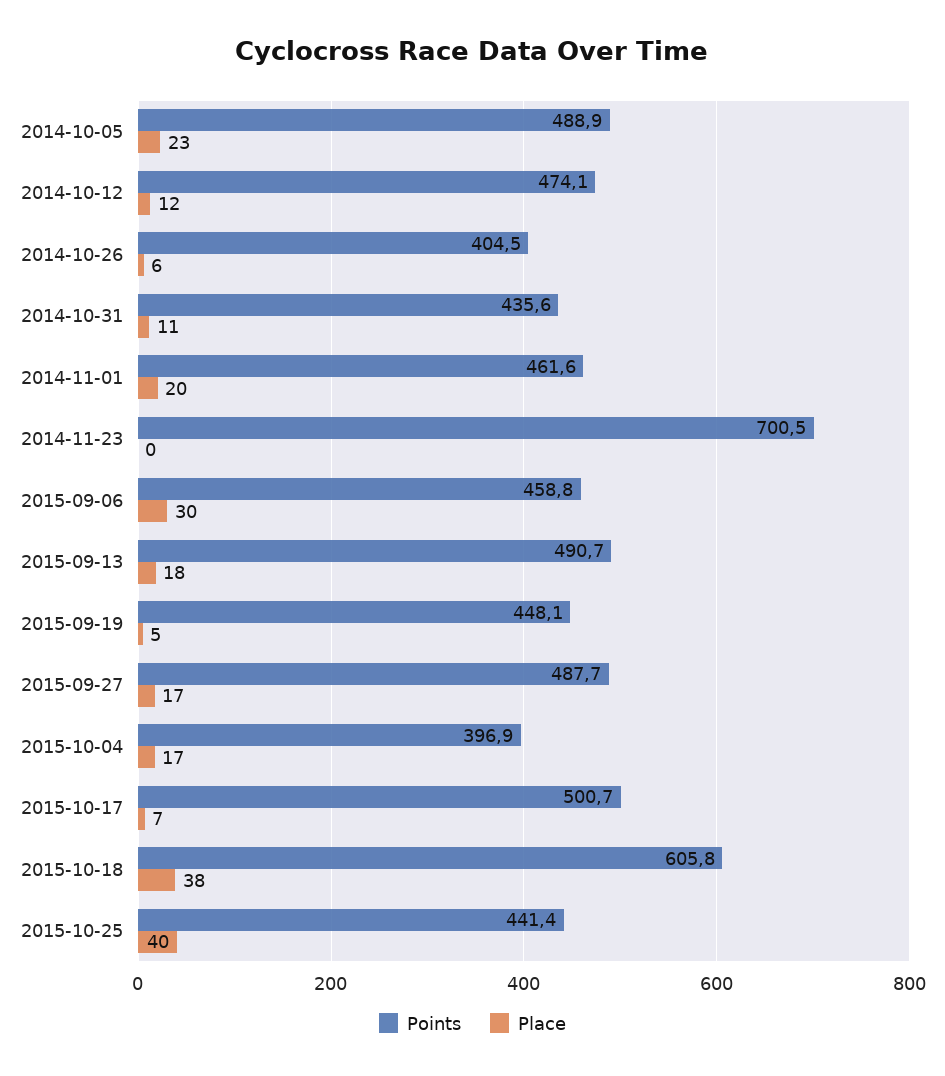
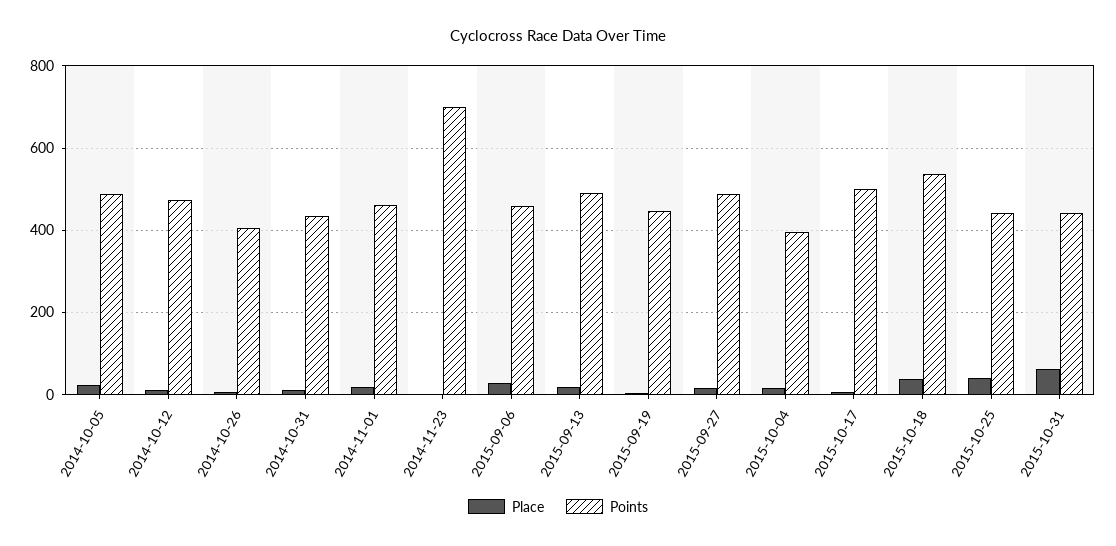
Points, 2015-10-18: 605.8 -> 540
Place, 2015-10-31: none -> 60
Points, 2015-10-31: none -> 440

